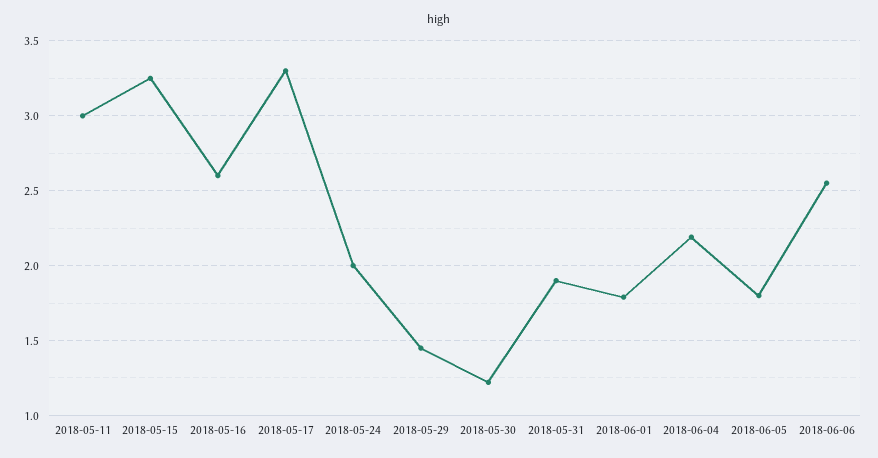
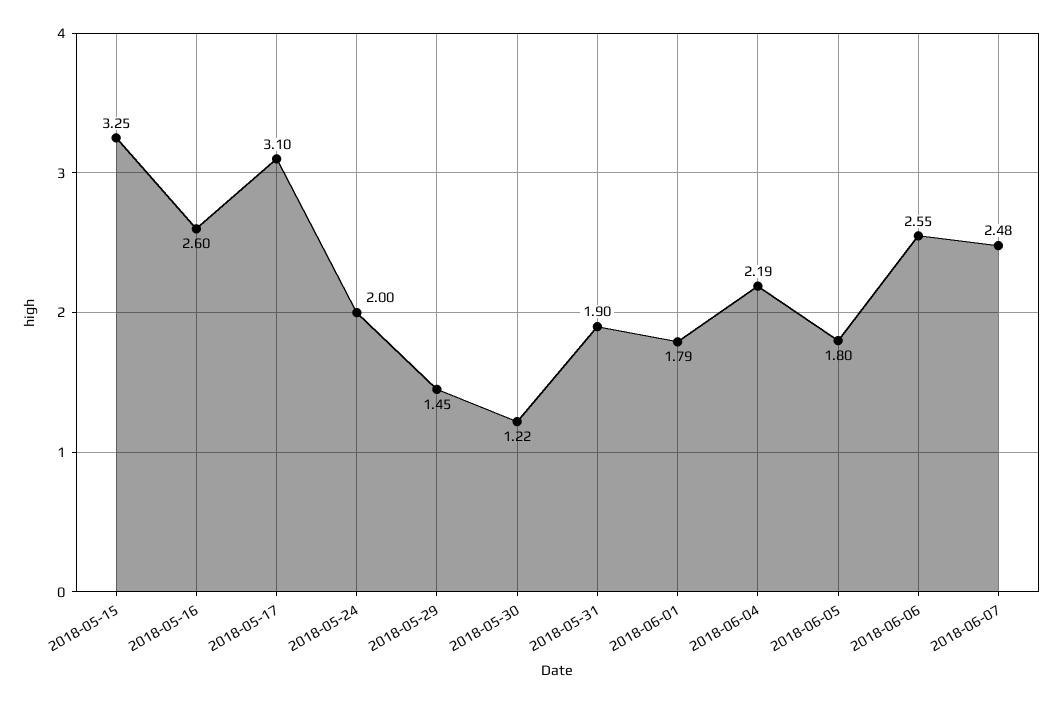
2018-05-11: 3 -> none
2018-05-17: 3.3 -> 3.1
2018-06-07: none -> 2.48

